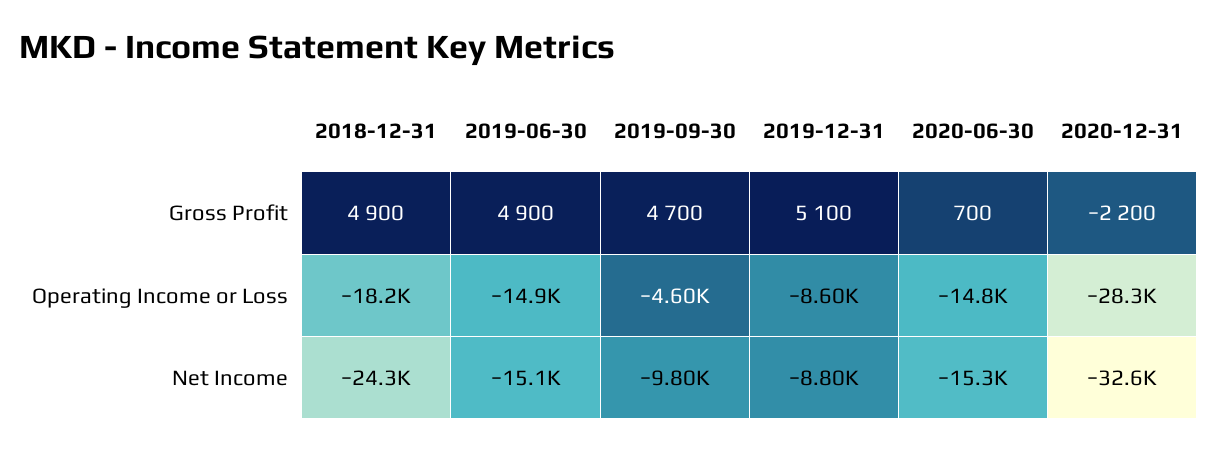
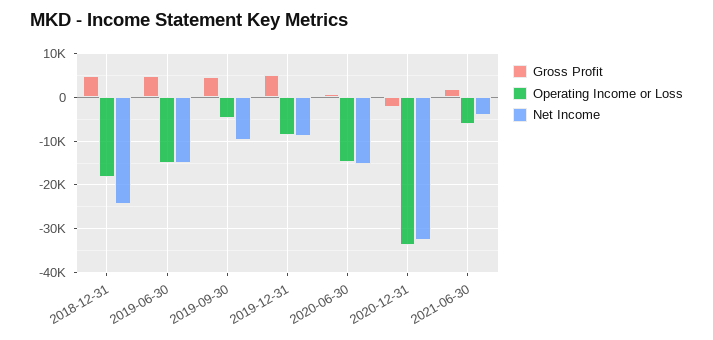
Operating Income or Loss, 2020-12-31: -28300 -> -34000
Gross Profit, 2021-06-30: none -> 2000
Operating Income or Loss, 2021-06-30: none -> -6000
Net Income, 2021-06-30: none -> -4000

